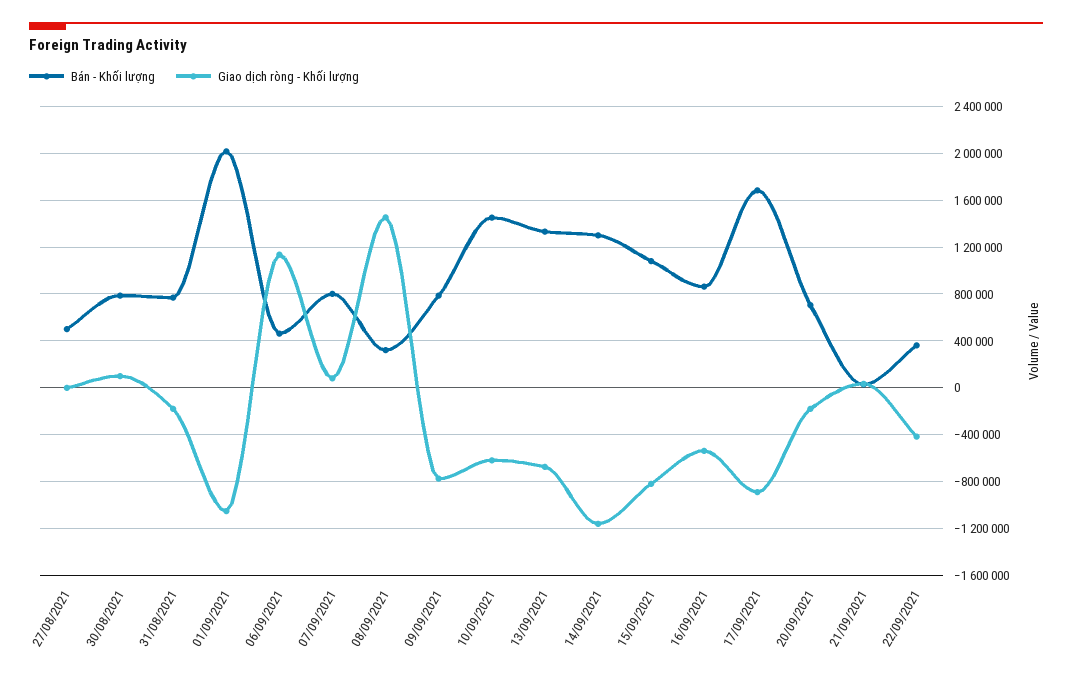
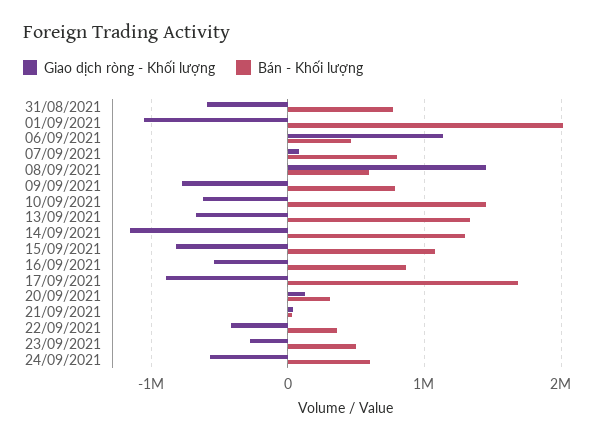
Bán - Khối lượng, 27/08/2021: 500000 -> none
Giao dịch ròng - Khối lượng, 27/08/2021: 0 -> none
Bán - Khối lượng, 30/08/2021: 800000 -> none
Giao dịch ròng - Khối lượng, 30/08/2021: 100000 -> none
Giao dịch ròng - Khối lượng, 31/08/2021: -200000 -> -600000
Bán - Khối lượng, 08/09/2021: 300000 -> 600000
Bán - Khối lượng, 20/09/2021: 700000 -> 300000
Giao dịch ròng - Khối lượng, 20/09/2021: -200000 -> 100000
Giao dịch ròng - Khối lượng, 23/09/2021: none -> -300000
Bán - Khối lượng, 23/09/2021: none -> 500000
Giao dịch ròng - Khối lượng, 24/09/2021: none -> -600000
Bán - Khối lượng, 24/09/2021: none -> 600000

